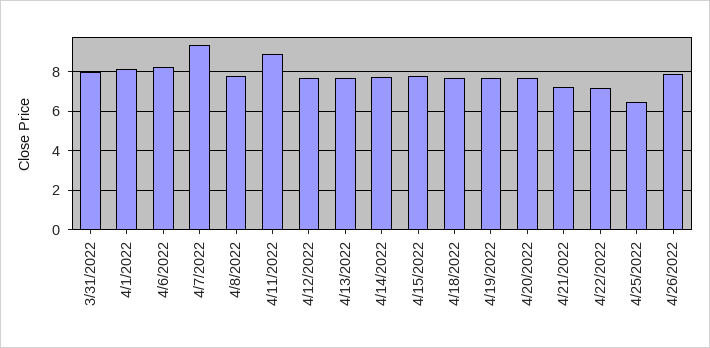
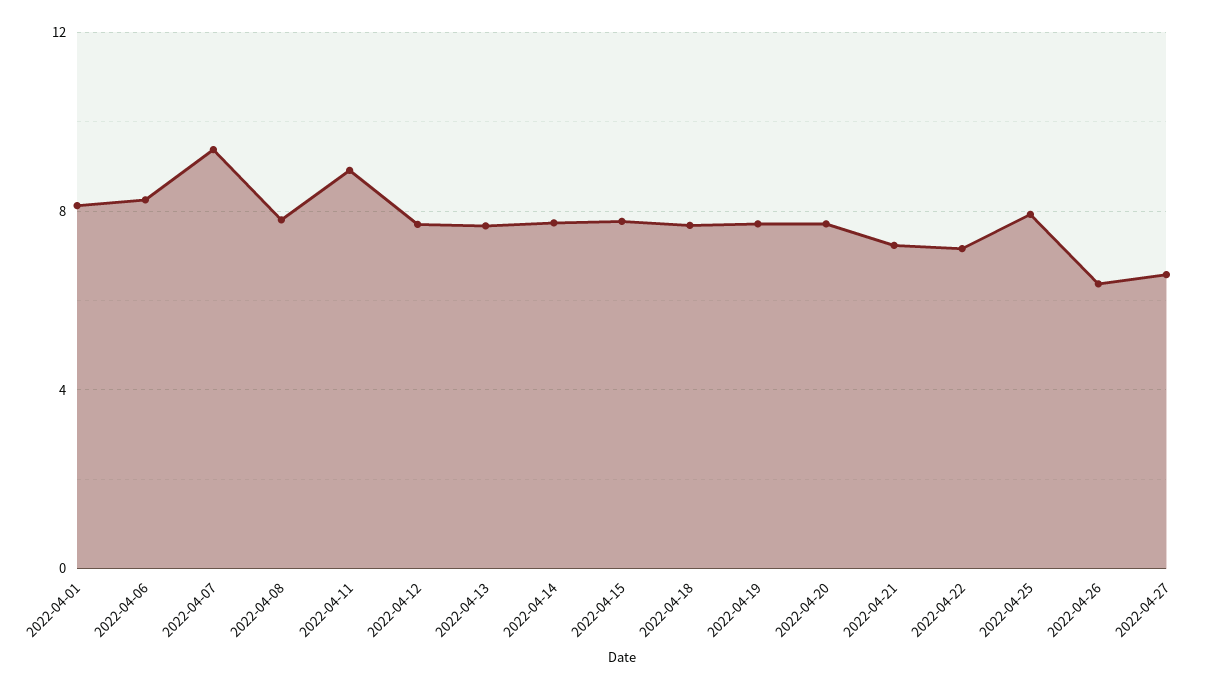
3/31/2022: 8 -> none
4/25/2022: 6.5 -> 8
4/26/2022: 8 -> 6.5
2022-04-27: none -> 6.5

